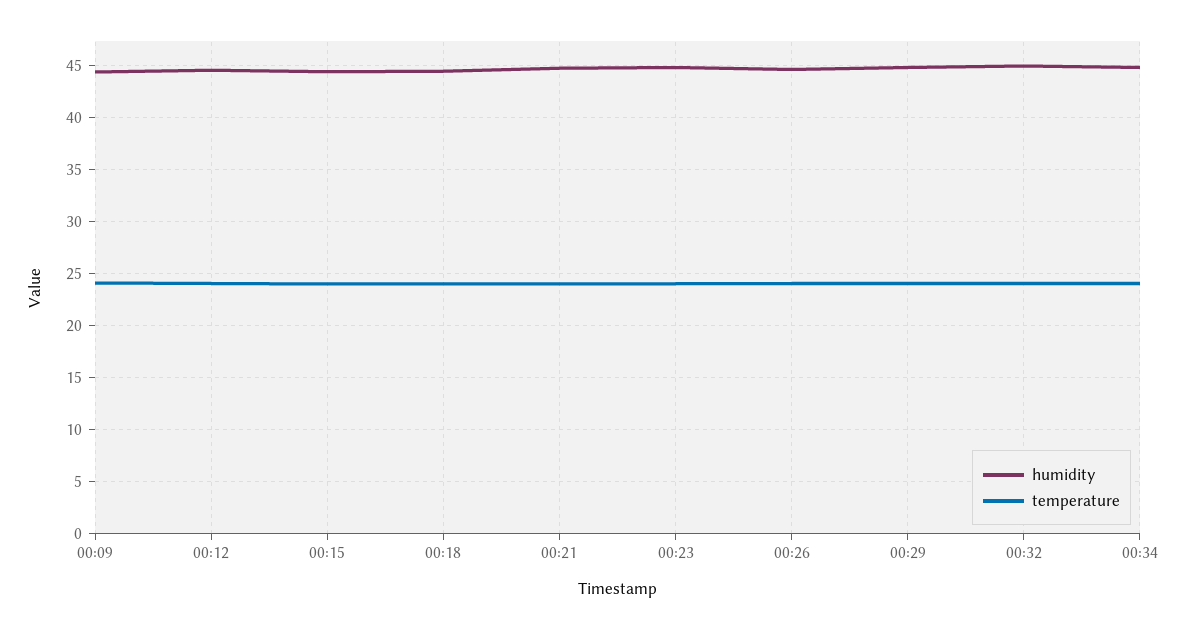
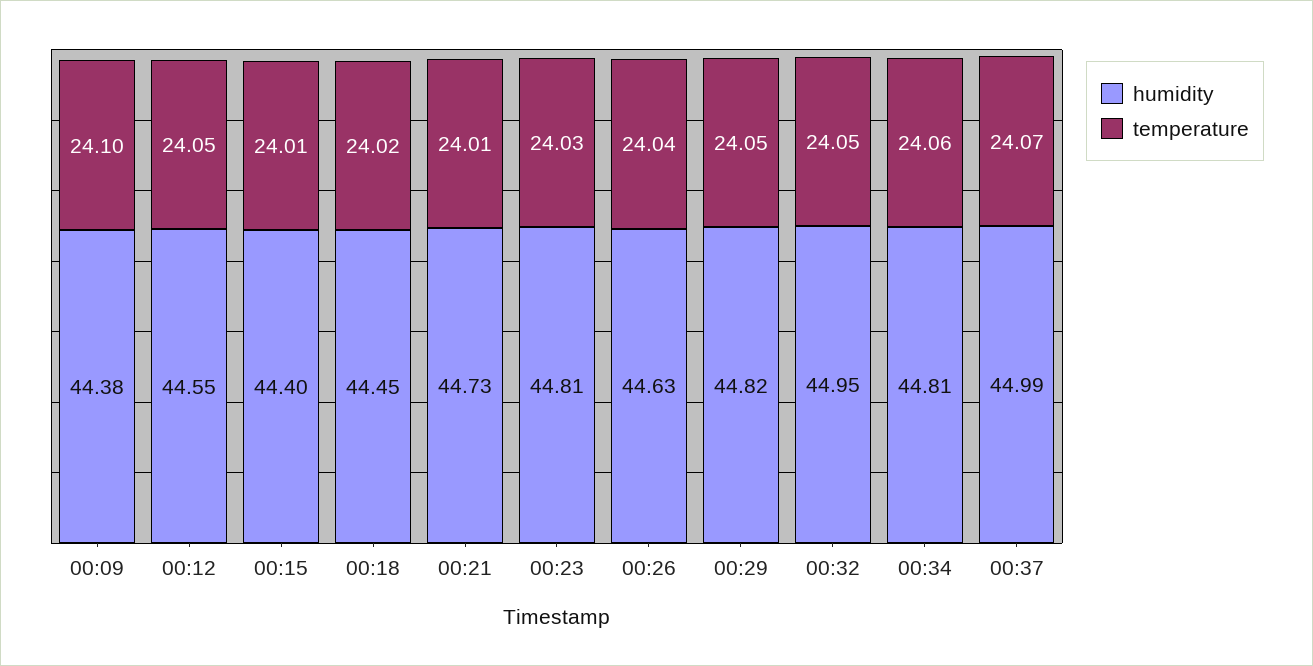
humidity, 00:37: none -> 44.99
temperature, 00:37: none -> 24.07

